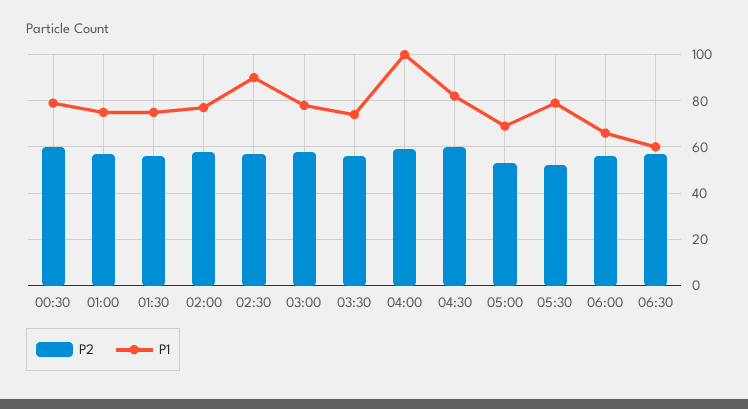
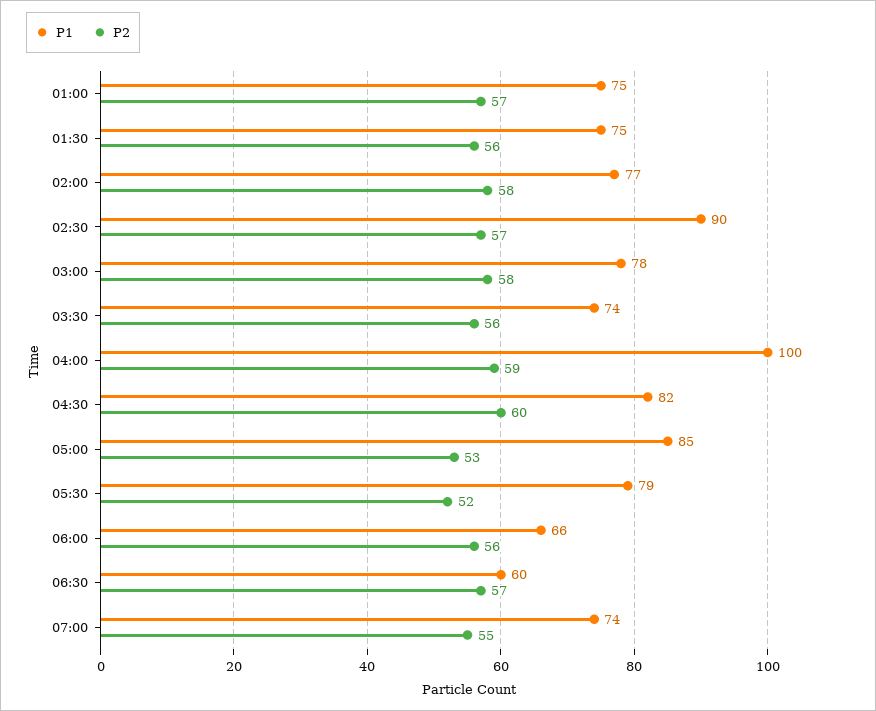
P2, 00:30: 60 -> none
P1, 00:30: 80 -> none
P1, 05:00: 70 -> 85
P1, 07:00: none -> 74
P2, 07:00: none -> 55

